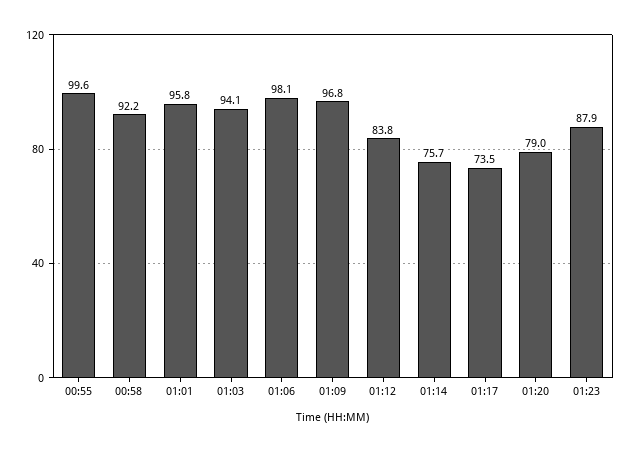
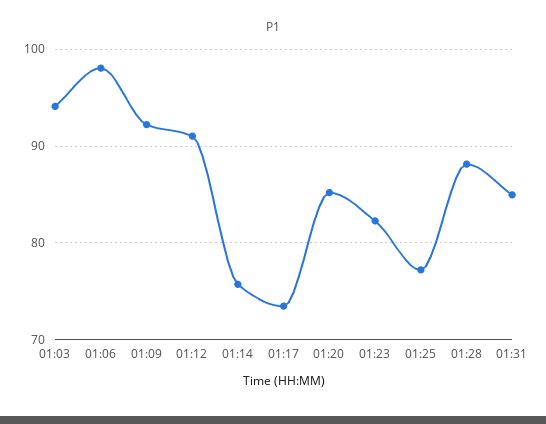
00:55: 99.6 -> none
00:58: 92.2 -> none
01:01: 95.8 -> none
01:09: 96.8 -> 92
01:12: 83.8 -> 91
01:20: 79 -> 85
01:23: 87.9 -> 82
01:25: none -> 77
01:28: none -> 88
01:31: none -> 85

